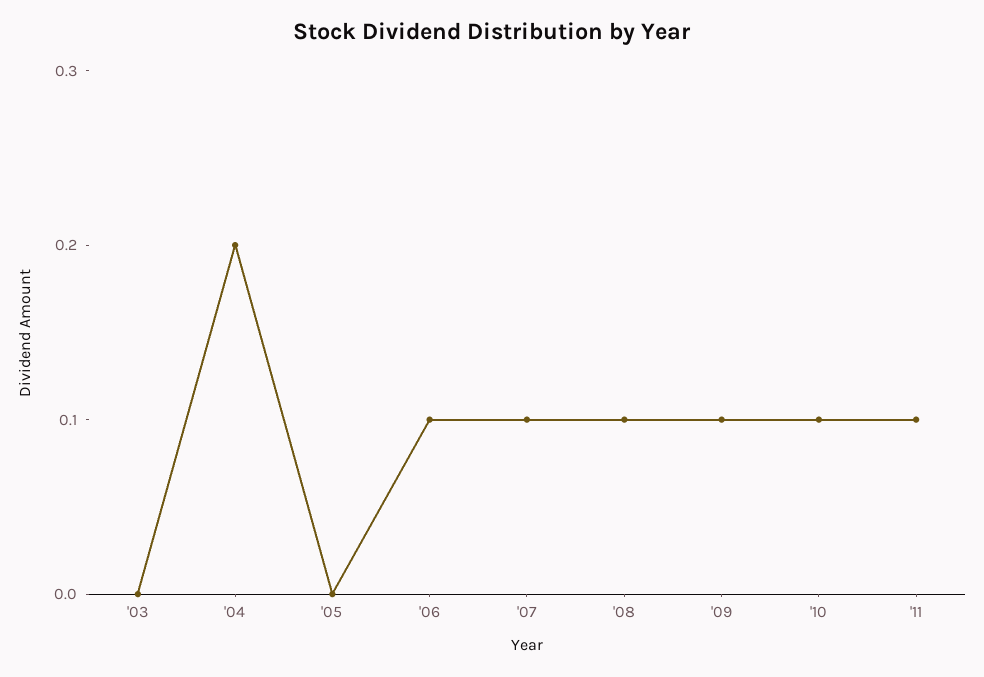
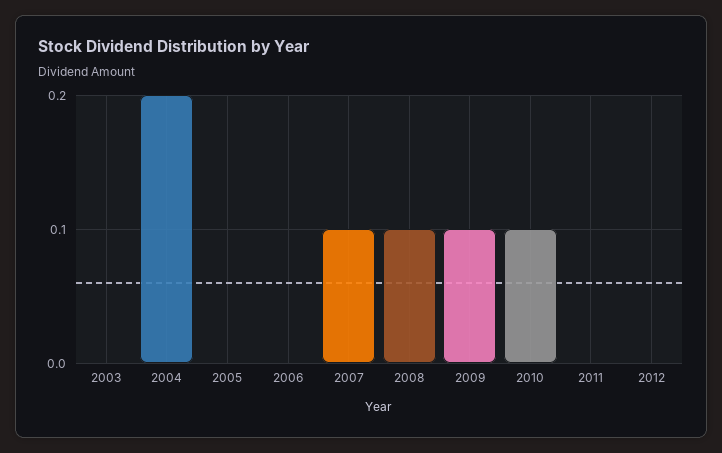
'06: 0.1 -> 0
'11: 0.1 -> 0
2012: none -> 0

